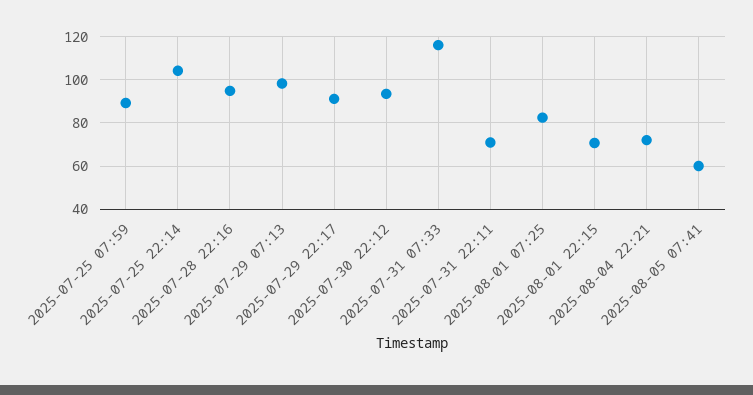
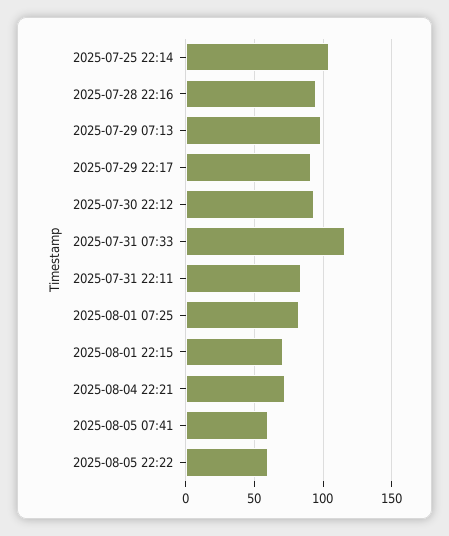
2025-07-25 07:59: 90 -> none
2025-07-31 22:11: 70 -> 85
2025-08-05 22:22: none -> 60

